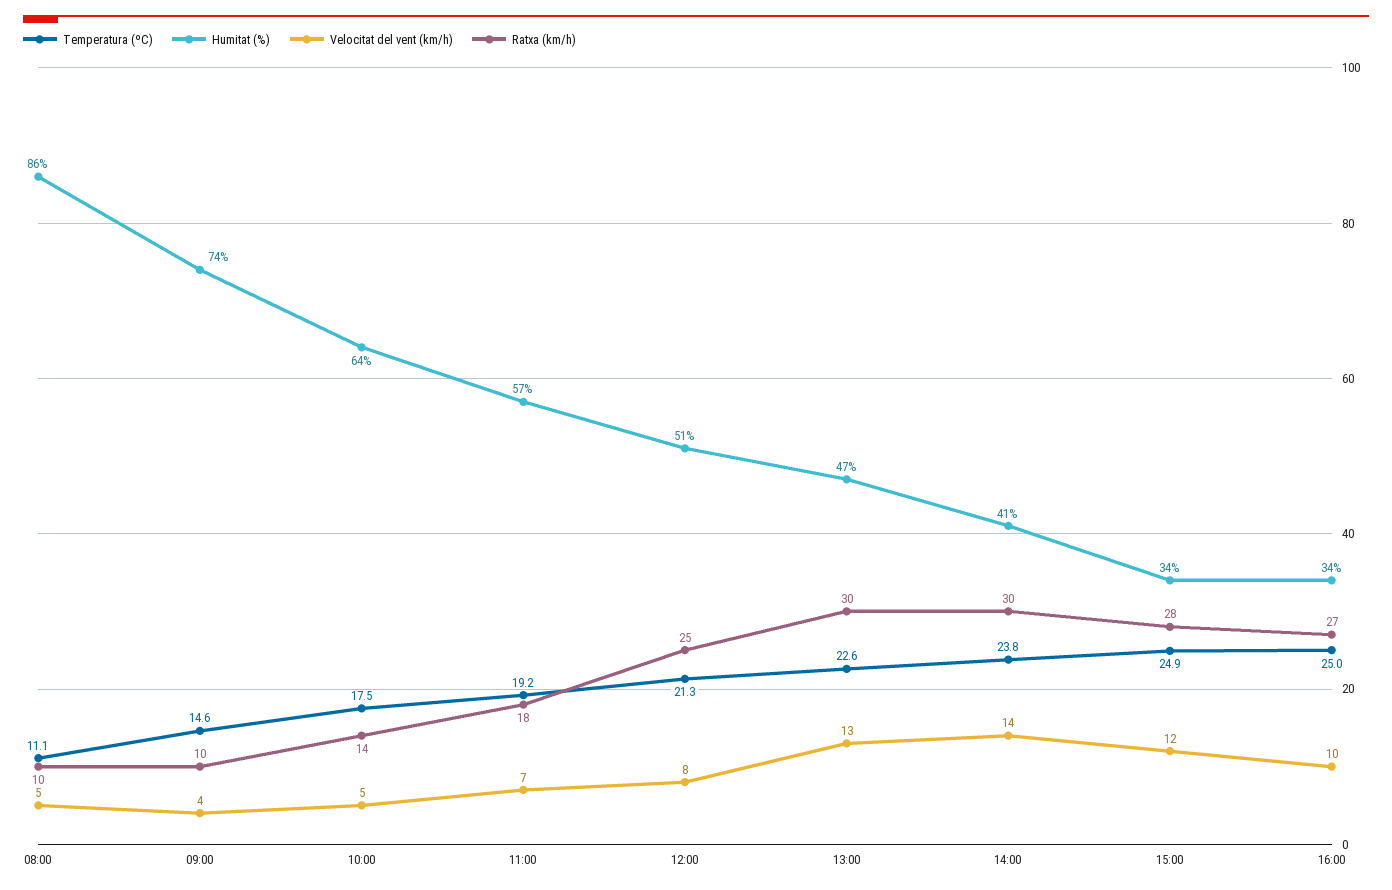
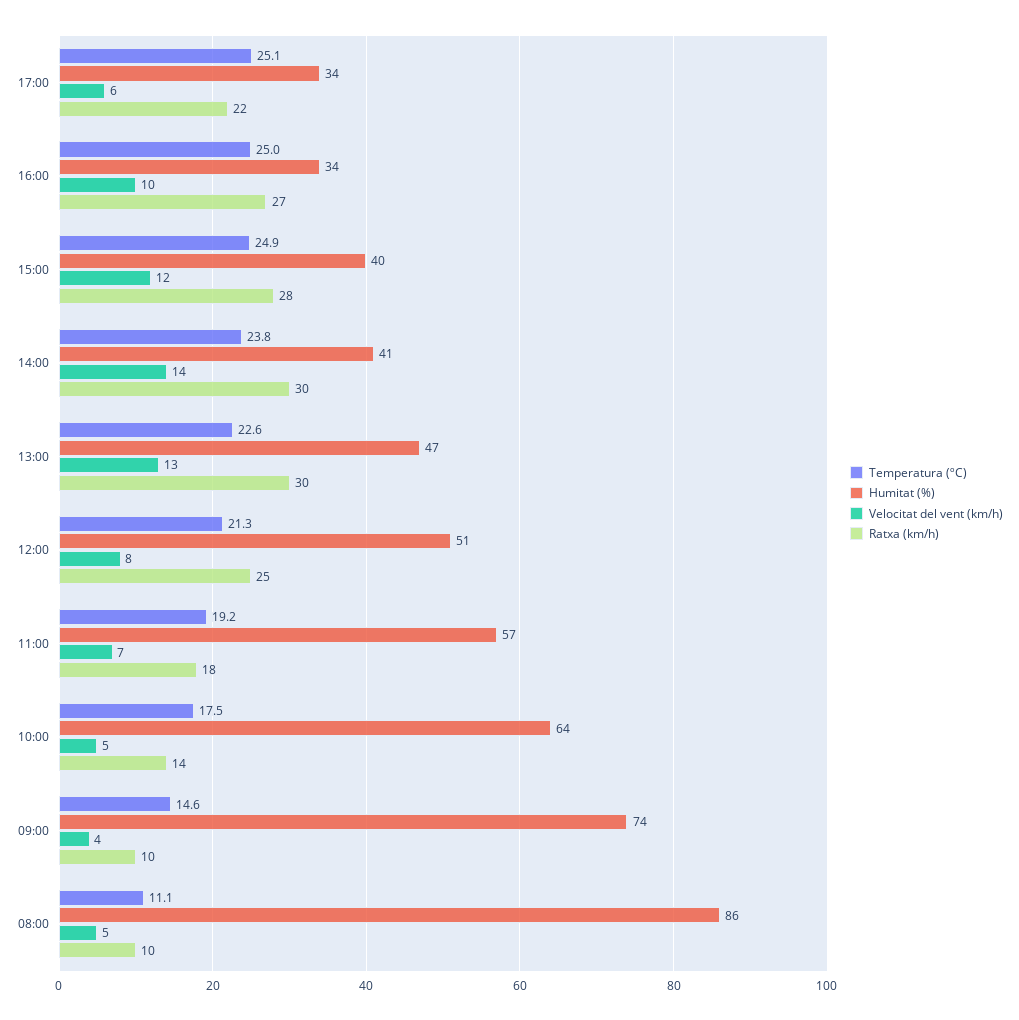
Humitat (%), 15:00: 34 -> 40
Temperatura (ºC), 17:00: none -> 25.1
Humitat (%), 17:00: none -> 34
Velocitat del vent (km/h), 17:00: none -> 6
Ratxa (km/h), 17:00: none -> 22

